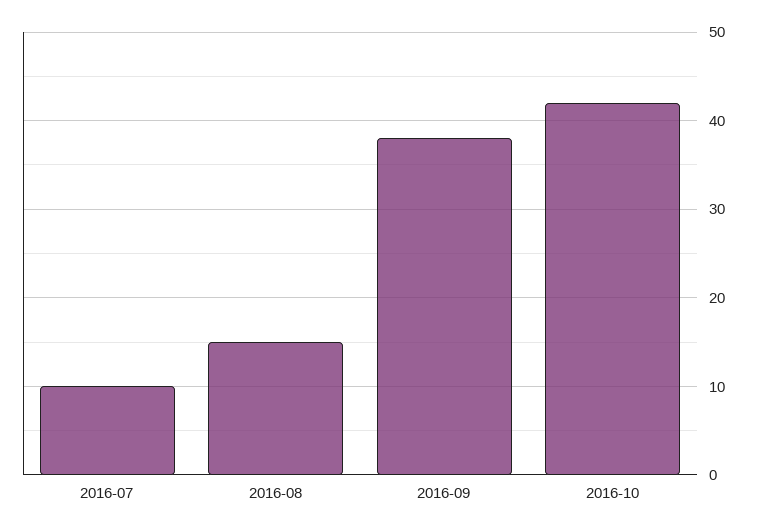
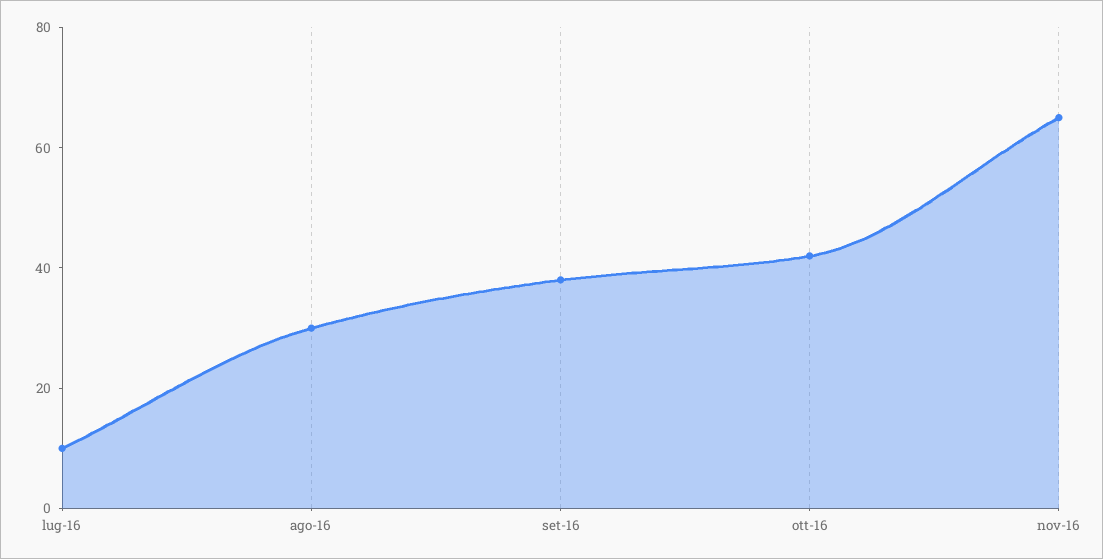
2016-08: 15 -> 30
nov-16: none -> 65

